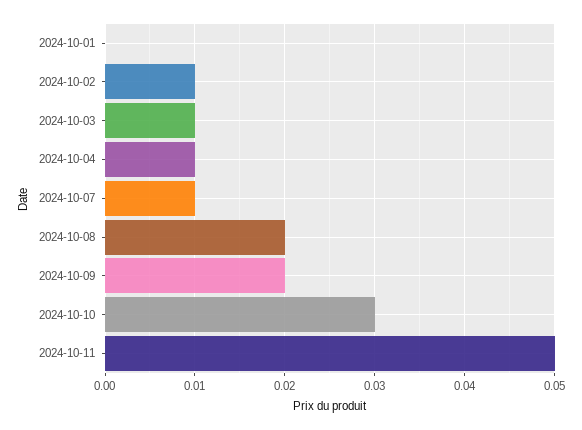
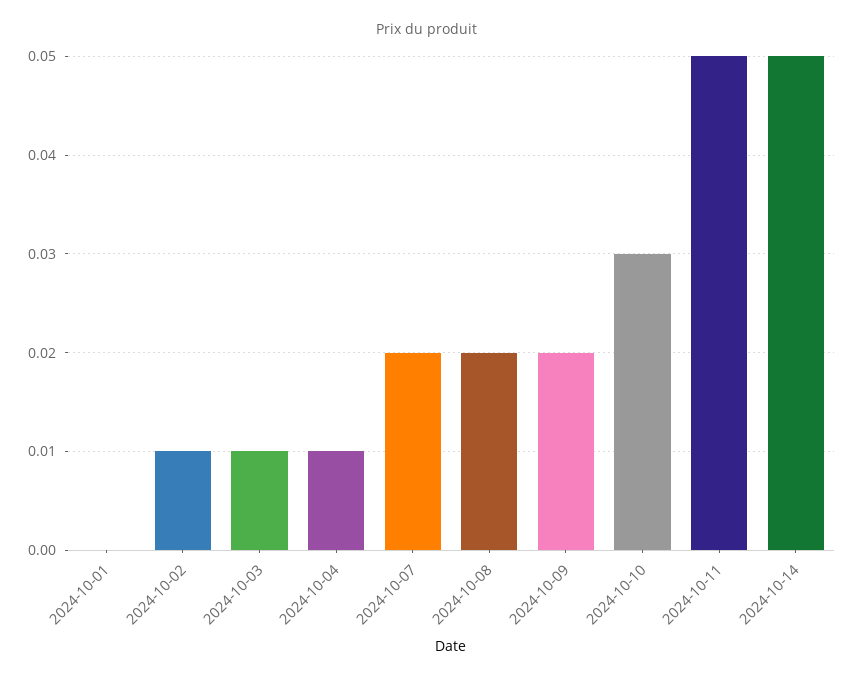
2024-10-07: 0.01 -> 0.02
2024-10-14: none -> 0.05

